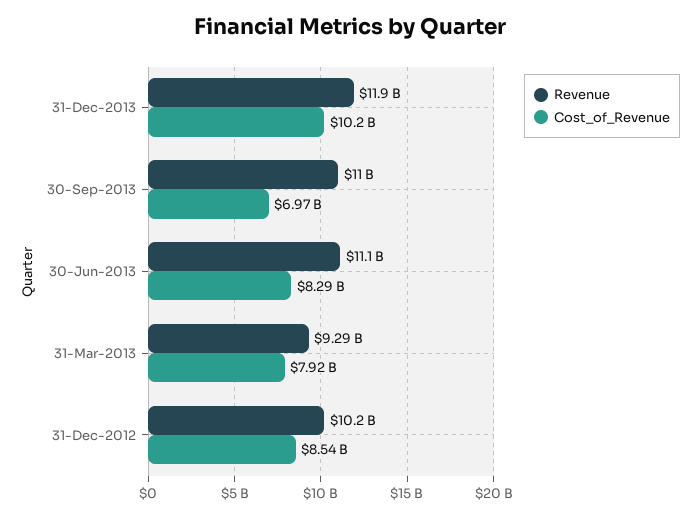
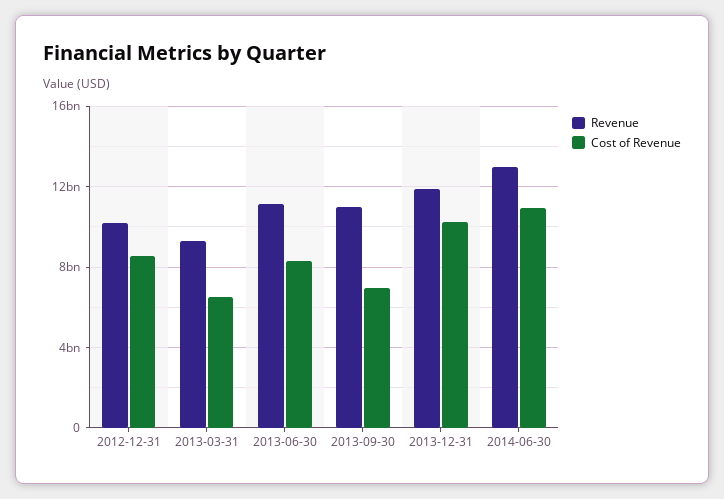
Cost_of_Revenue, 31-Mar-2013: 7920000000 -> 6500000000
Revenue, 2014-06-30: none -> 13000000000
Cost_of_Revenue, 2014-06-30: none -> 11000000000

